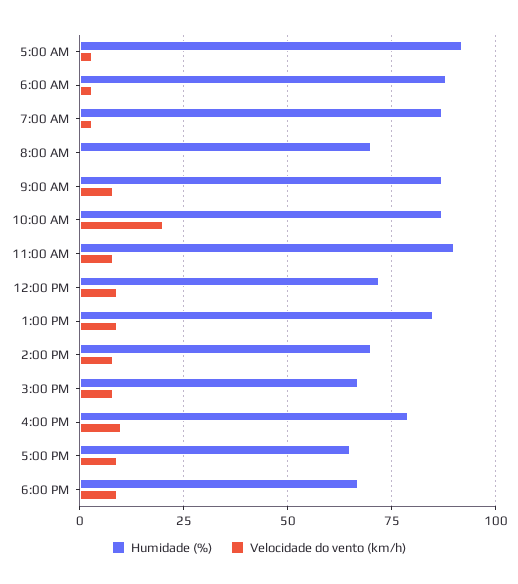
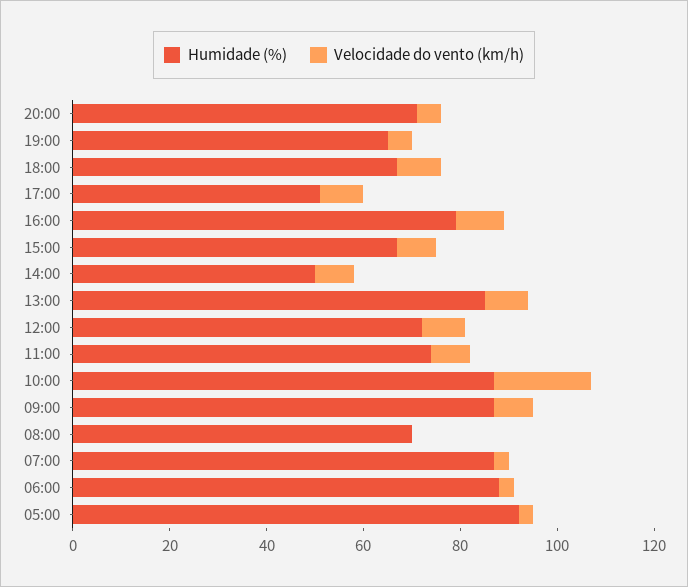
Humidade (%), 11:00 AM: 90 -> 75
Humidade (%), 2:00 PM: 70 -> 50
Humidade (%), 5:00 PM: 65 -> 50
Humidade (%), 20:00: none -> 70
Velocidade do vento (km/h), 20:00: none -> 5
Humidade (%), 19:00: none -> 65
Velocidade do vento (km/h), 19:00: none -> 5

